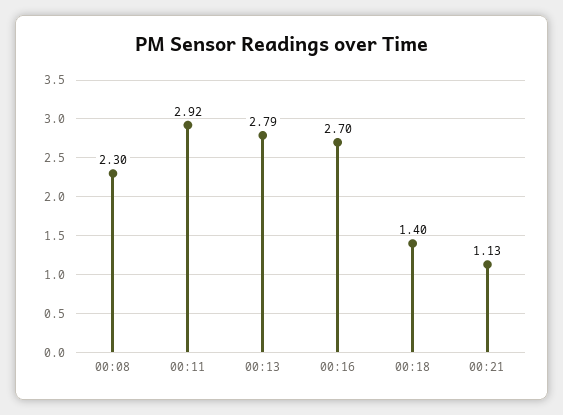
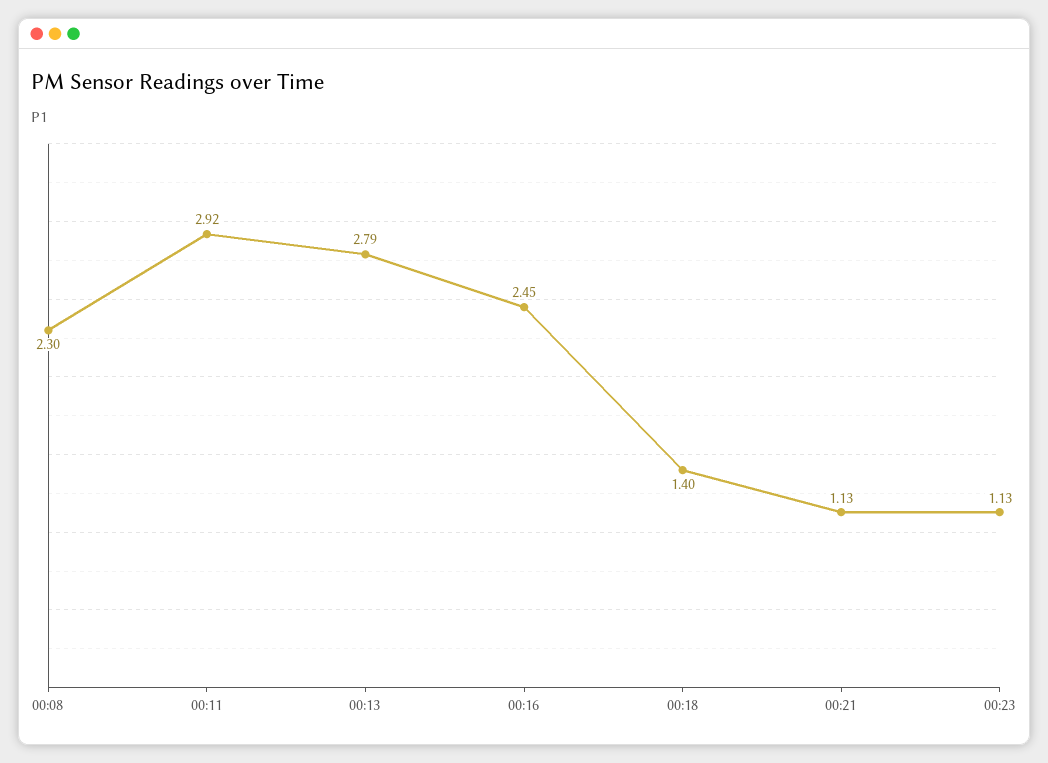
00:16: 2.7 -> 2.45
00:23: none -> 1.13

